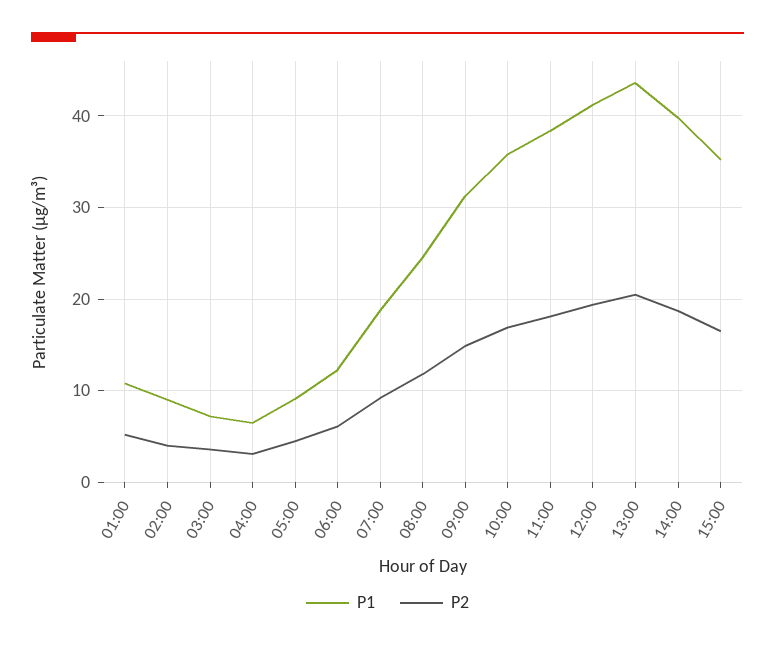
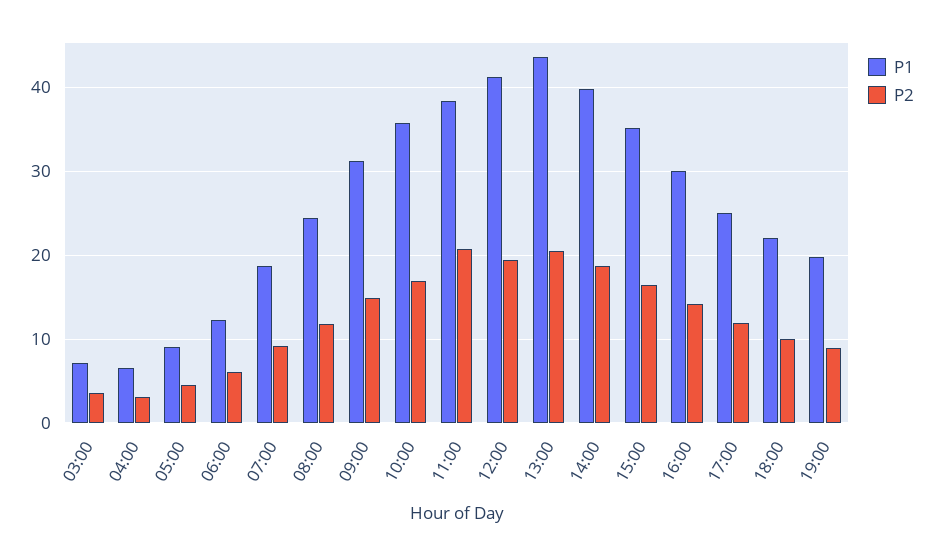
P1, 01:00: 11 -> none
P2, 01:00: 5 -> none
P1, 02:00: 9 -> none
P2, 02:00: 4 -> none
P2, 11:00: 18 -> 21
P1, 16:00: none -> 30
P2, 16:00: none -> 14
P1, 17:00: none -> 25
P2, 17:00: none -> 12
P1, 18:00: none -> 22
P2, 18:00: none -> 10
P1, 19:00: none -> 20
P2, 19:00: none -> 9

